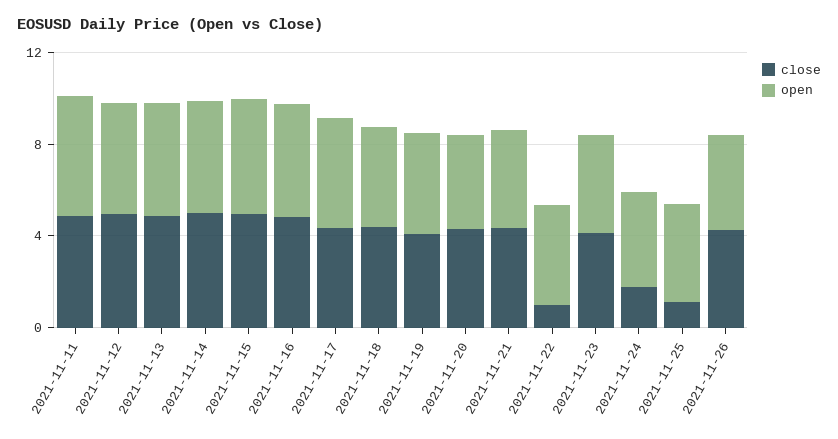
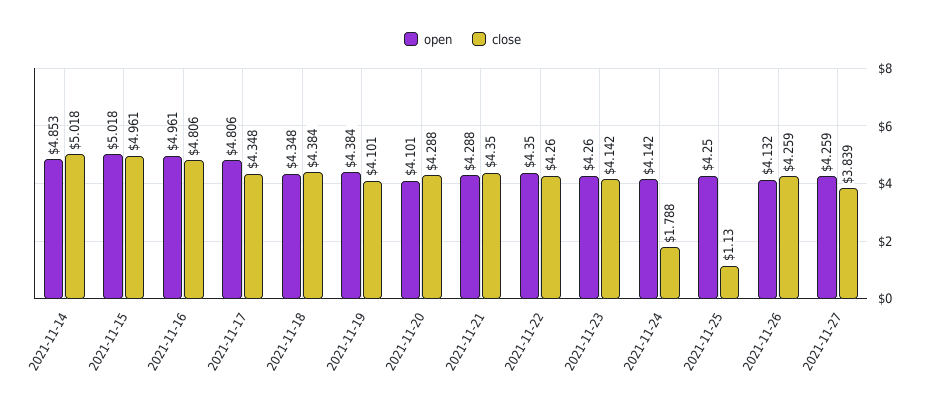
close, 2021-11-11: 5 -> none
open, 2021-11-11: 5 -> none
close, 2021-11-12: 5 -> none
open, 2021-11-12: 5 -> none
close, 2021-11-13: 5 -> none
open, 2021-11-13: 5 -> none
close, 2021-11-22: 1 -> 4.26
open, 2021-11-27: none -> 4.259
close, 2021-11-27: none -> 3.839

